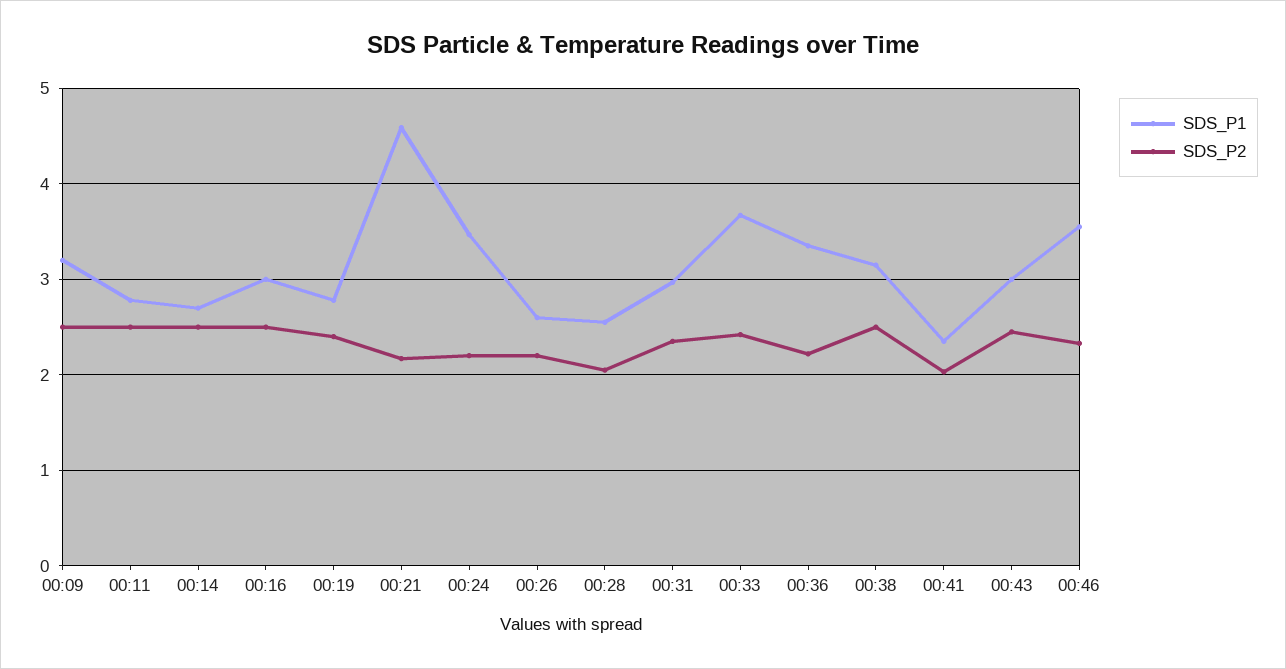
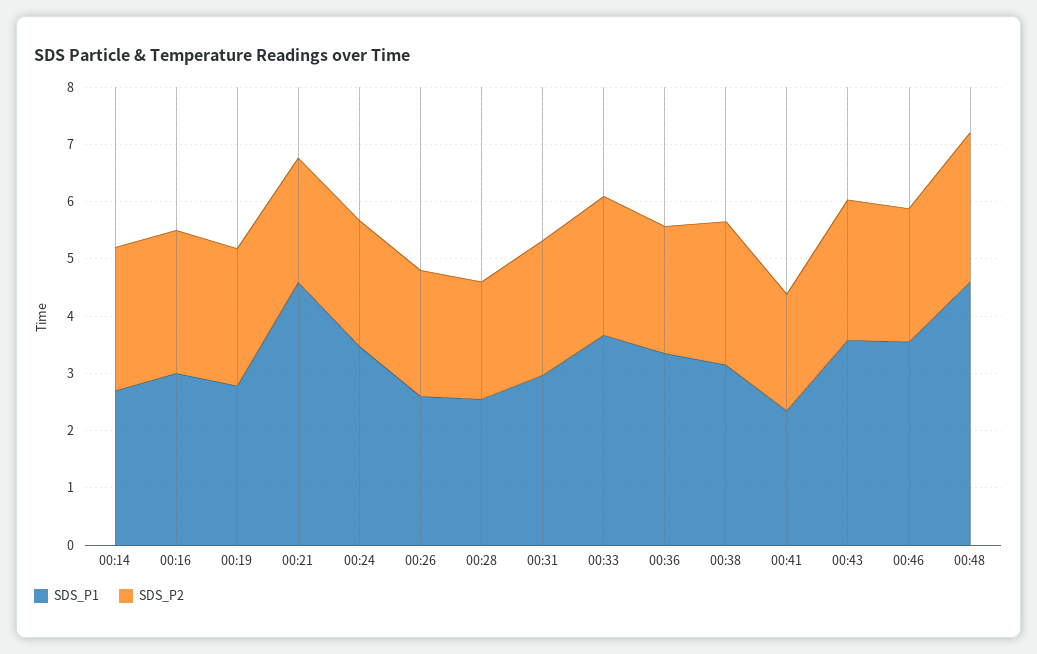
SDS_P1, 00:09: 3.2 -> none
SDS_P2, 00:09: 2.5 -> none
SDS_P1, 00:11: 2.8 -> none
SDS_P2, 00:11: 2.5 -> none
SDS_P1, 00:43: 3 -> 3.6
SDS_P1, 00:48: none -> 4.6
SDS_P2, 00:48: none -> 2.6

